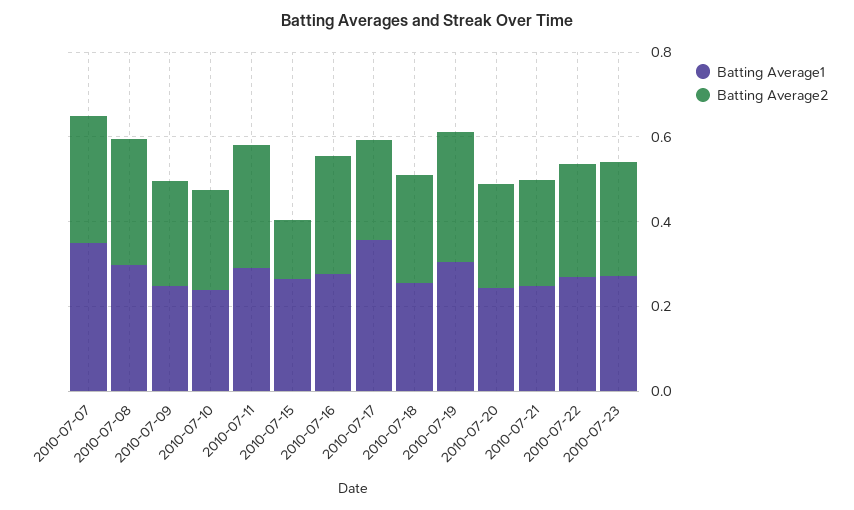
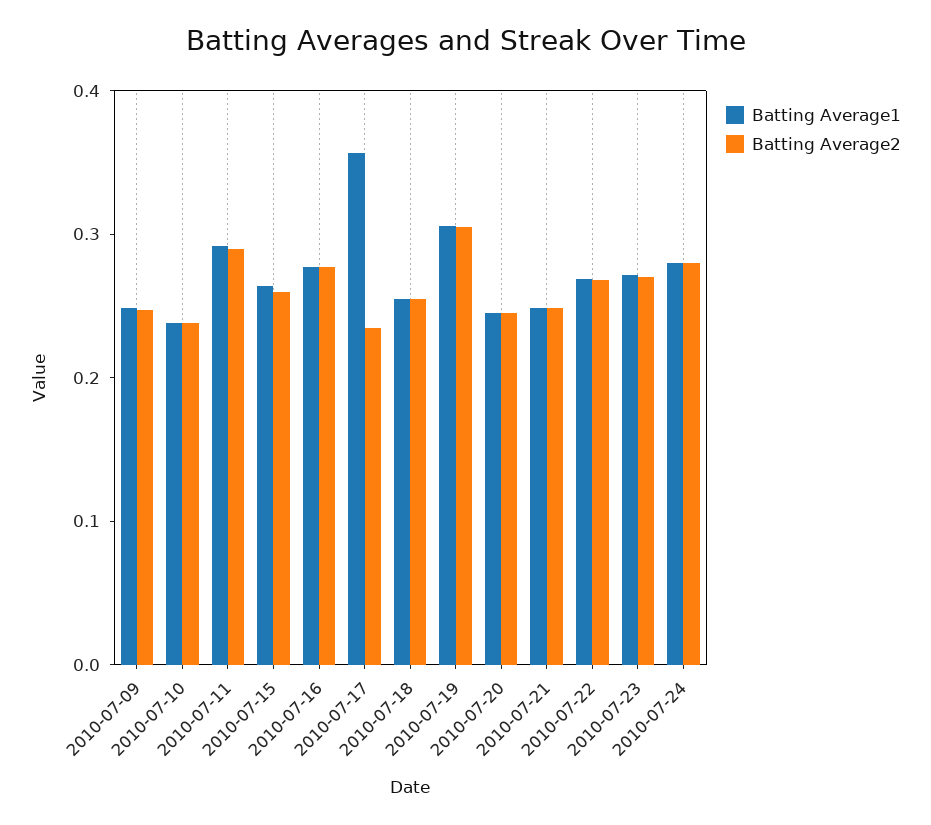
Batting Average1, 2010-07-07: 0.35 -> none
Batting Average2, 2010-07-07: 0.3 -> none
Batting Average1, 2010-07-08: 0.3 -> none
Batting Average2, 2010-07-08: 0.3 -> none
Batting Average2, 2010-07-15: 0.15 -> 0.26
Batting Average1, 2010-07-24: none -> 0.28
Batting Average2, 2010-07-24: none -> 0.28

